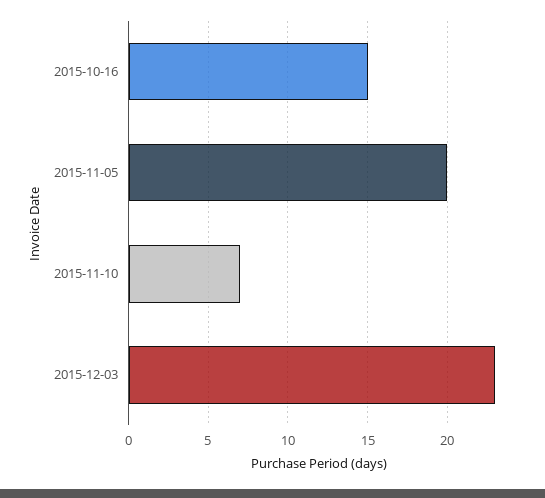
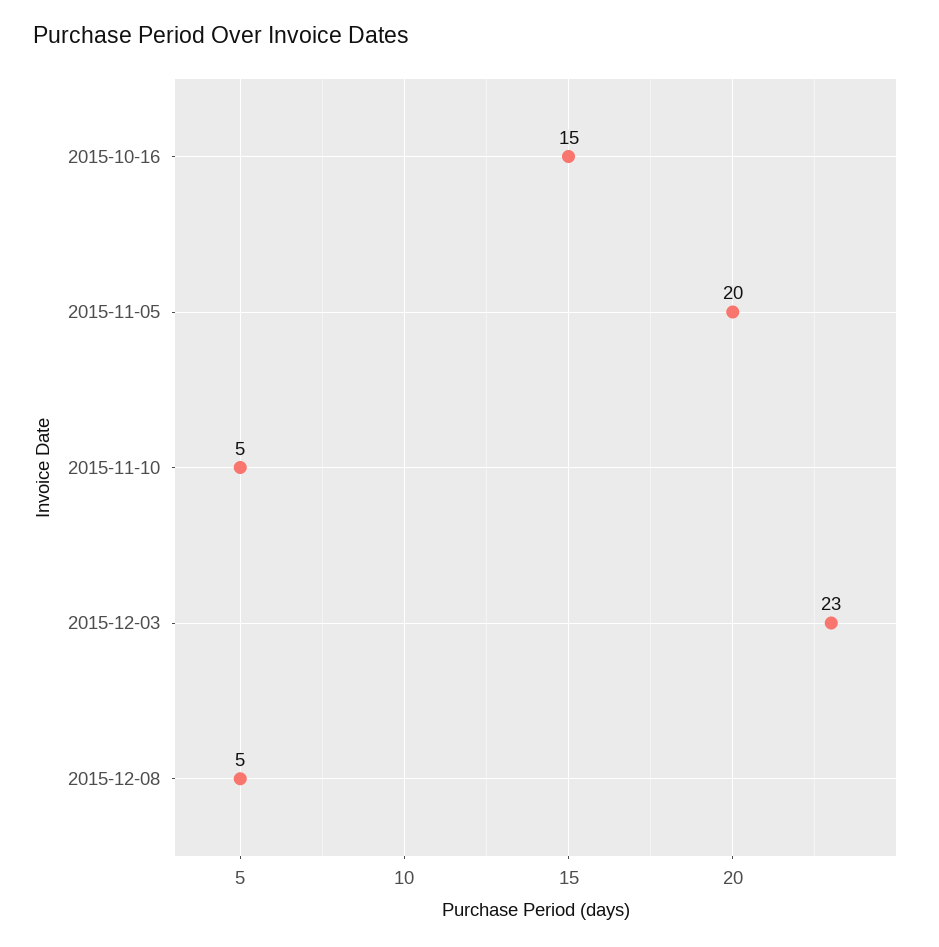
2015-11-10: 7 -> 5
2015-12-08: none -> 5

